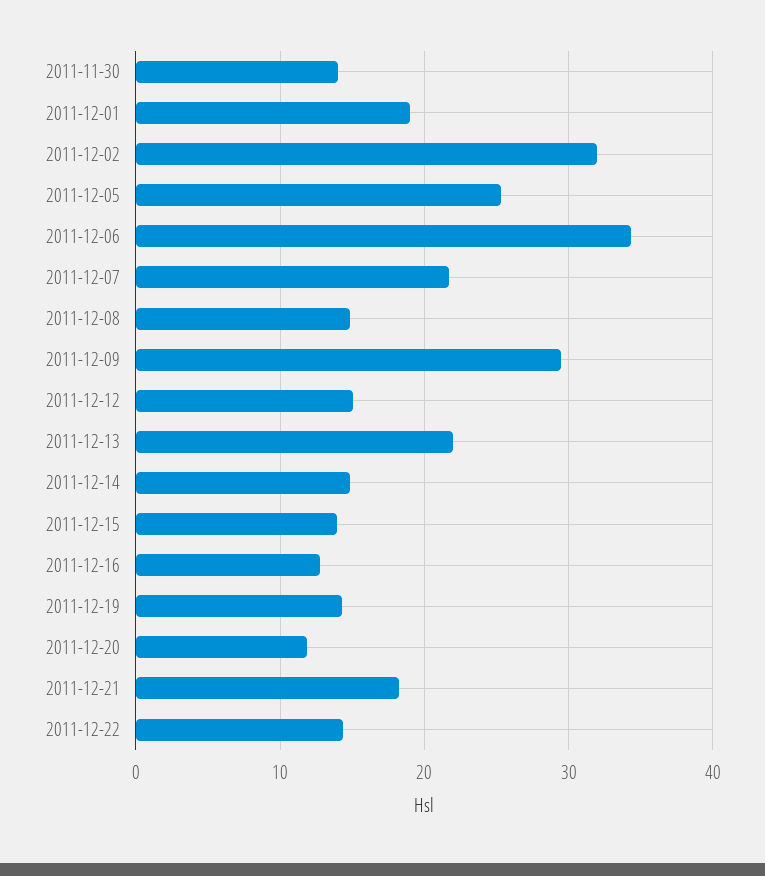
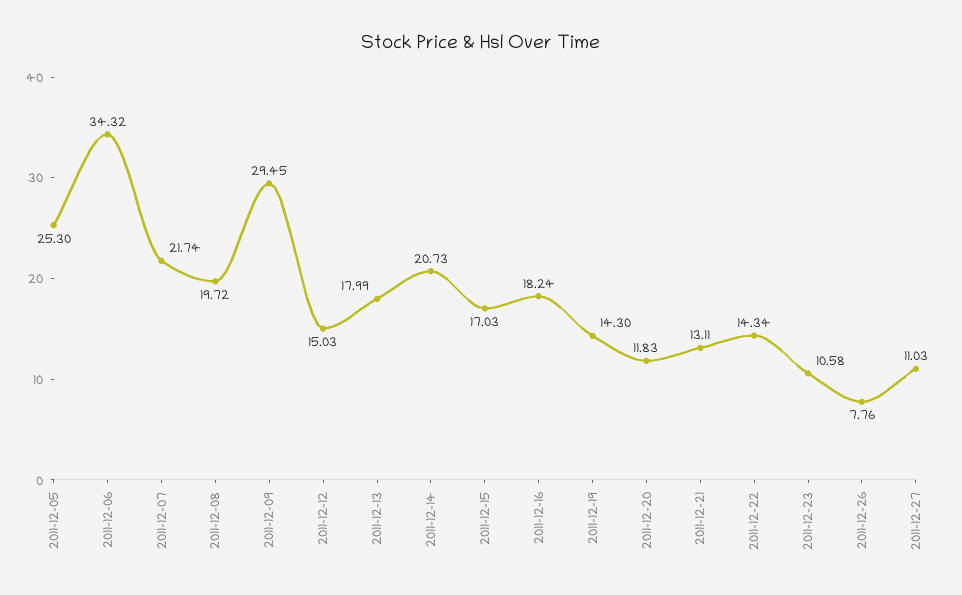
2011-11-30: 14 -> none
2011-12-01: 19 -> none
2011-12-02: 32 -> none
2011-12-08: 15 -> 19.72
2011-12-13: 22 -> 17.99
2011-12-14: 15 -> 20.73
2011-12-15: 14 -> 17.03
2011-12-16: 13 -> 18.24
2011-12-21: 18 -> 13.11
2011-12-23: none -> 10.58
2011-12-26: none -> 7.76
2011-12-27: none -> 11.03

